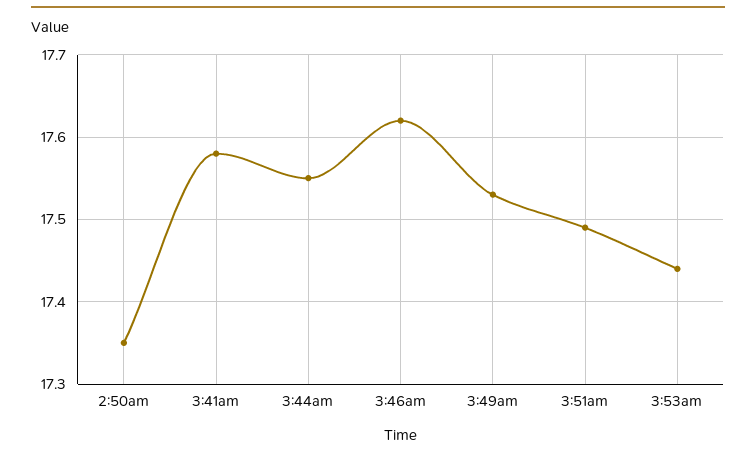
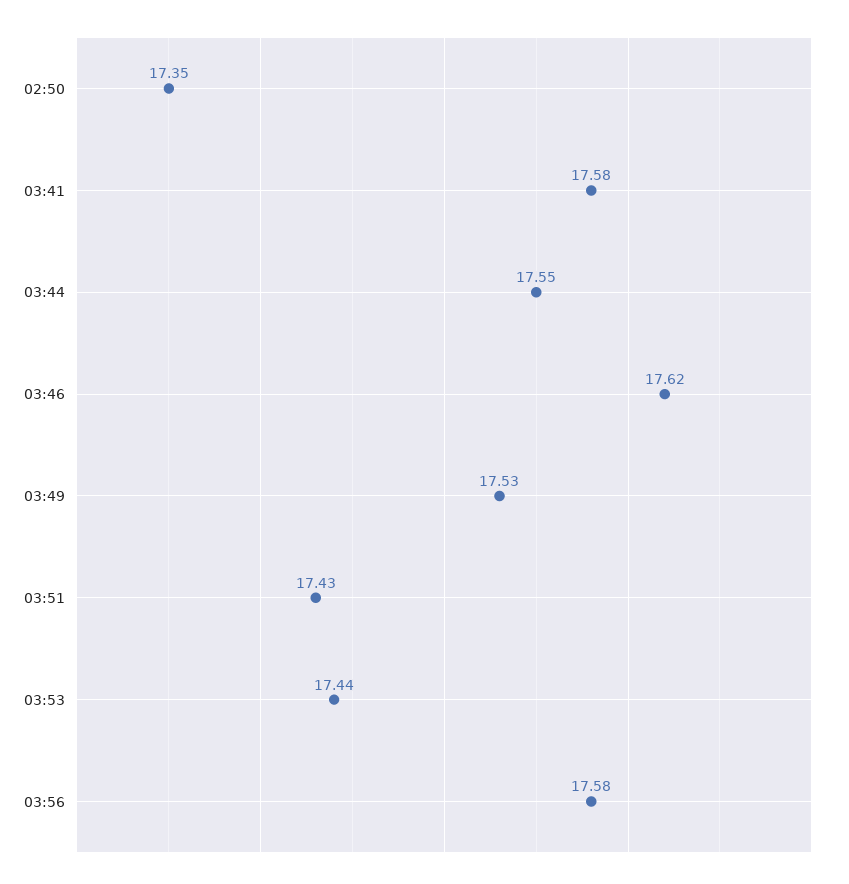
3:51am: 17.49 -> 17.43
03:56: none -> 17.58

